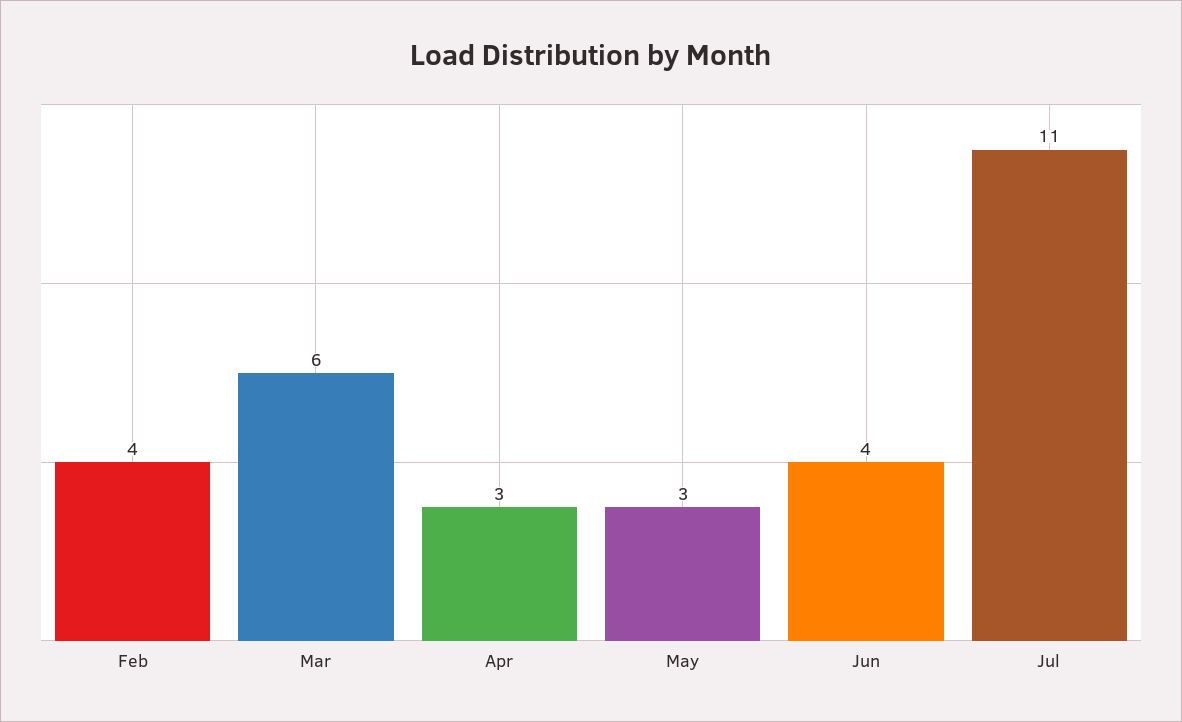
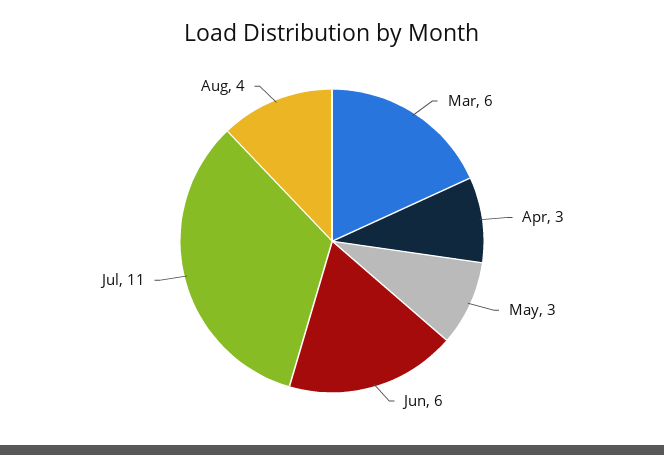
Feb: 4 -> none
Jun: 4 -> 6
Aug: none -> 4

